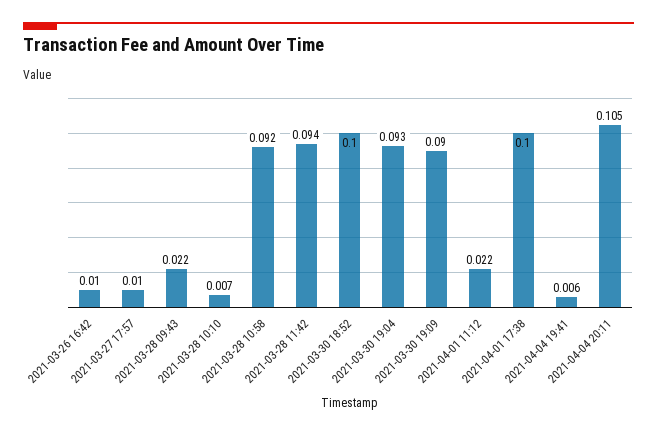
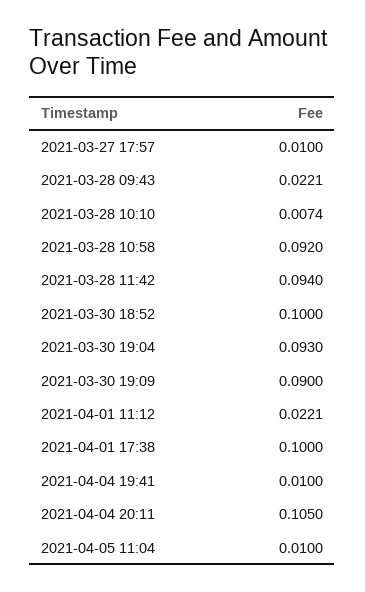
2021-03-26 16:42: 0.01 -> none
2021-04-04 19:41: 0.006 -> 0.01
2021-04-05 11:04: none -> 0.01

